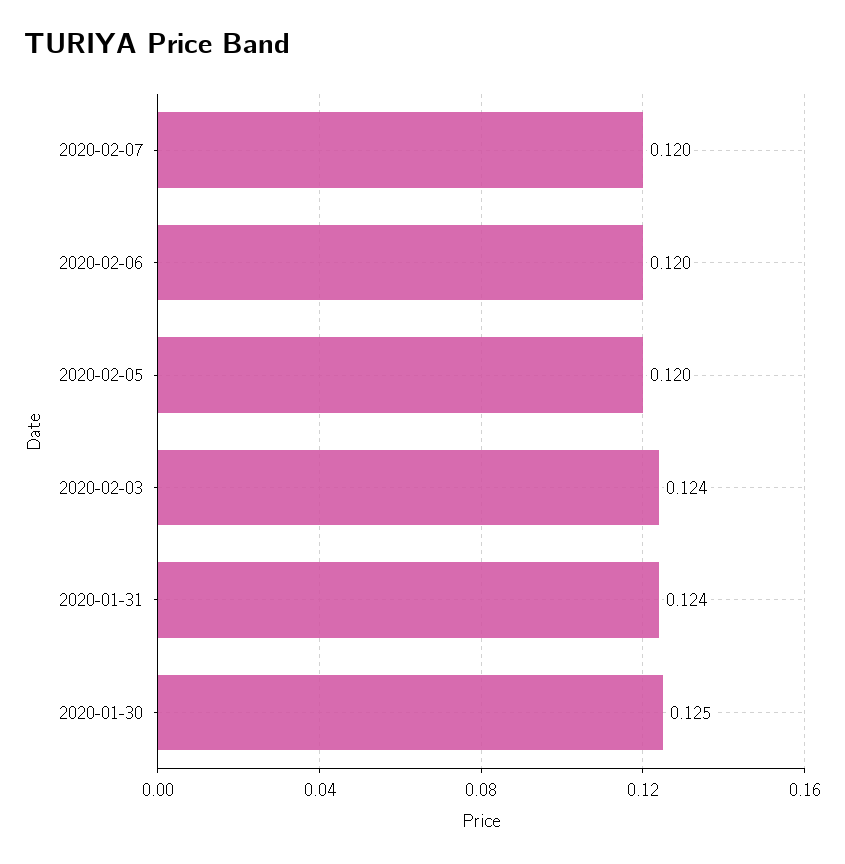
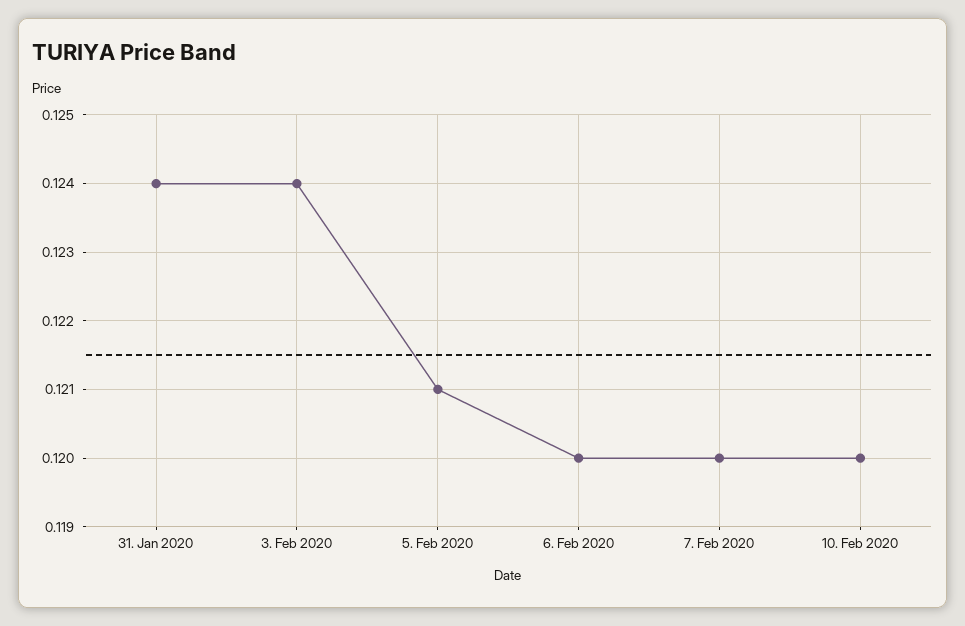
2020-02-05: 0.12 -> 0.121
2020-01-30: 0.125 -> none
10. Feb 2020: none -> 0.12

